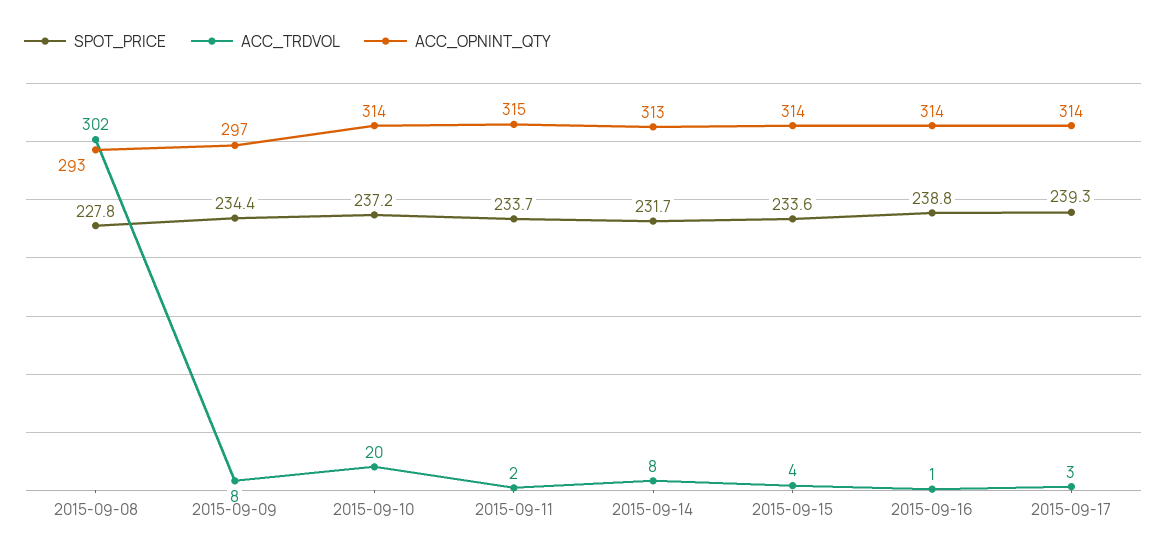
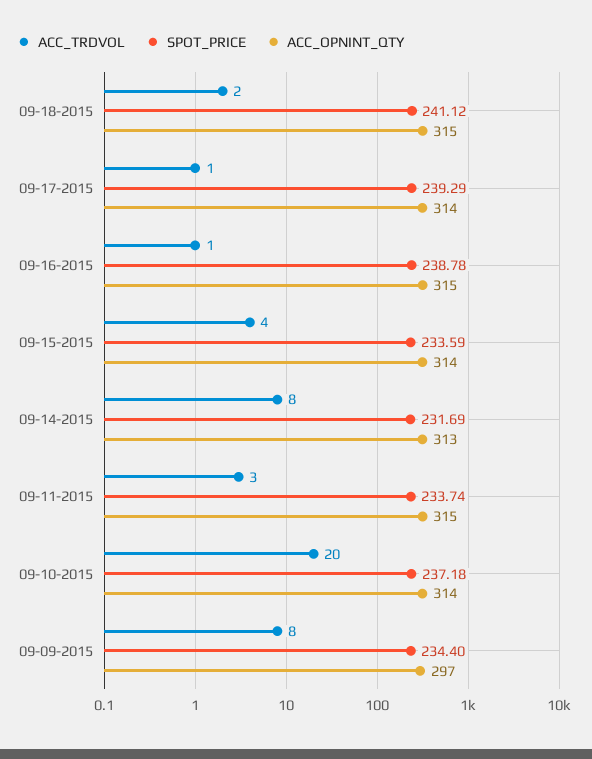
SPOT_PRICE, 2015-09-08: 227.8 -> none
ACC_TRDVOL, 2015-09-08: 302 -> none
ACC_OPNINT_QTY, 2015-09-08: 293 -> none
ACC_TRDVOL, 2015-09-11: 2 -> 3
ACC_OPNINT_QTY, 2015-09-16: 314 -> 315
ACC_TRDVOL, 2015-09-17: 3 -> 1
ACC_TRDVOL, 09-18-2015: none -> 2
SPOT_PRICE, 09-18-2015: none -> 241.12
ACC_OPNINT_QTY, 09-18-2015: none -> 315

